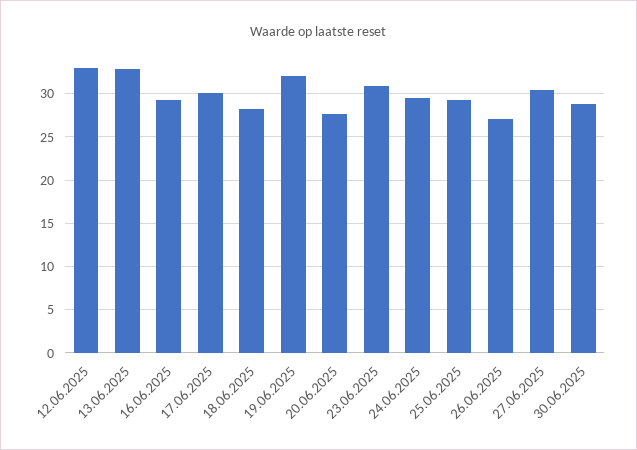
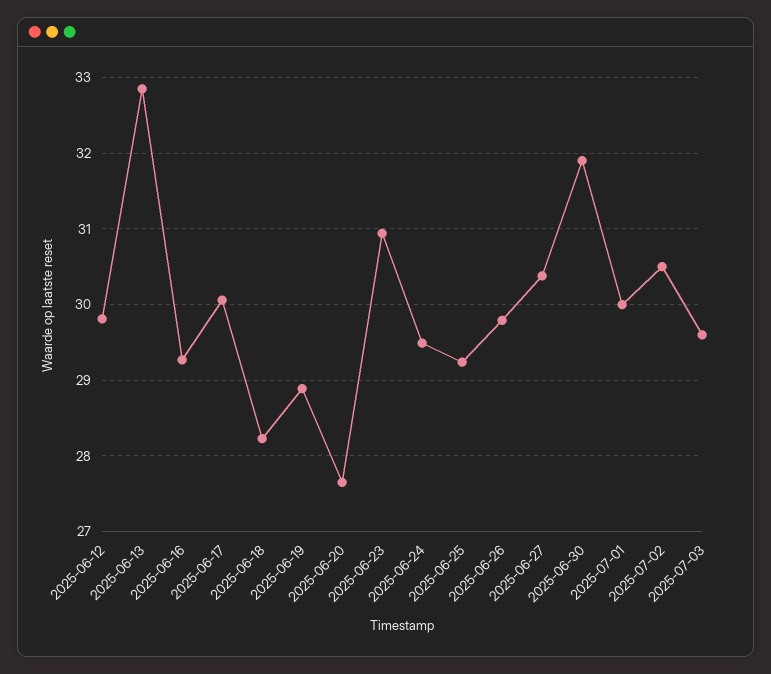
12.06.2025: 33 -> 29.8
19.06.2025: 32 -> 28.9
26.06.2025: 27 -> 29.8
30.06.2025: 29 -> 31.9
2025-07-01: none -> 30
2025-07-02: none -> 30.5
2025-07-03: none -> 29.6

